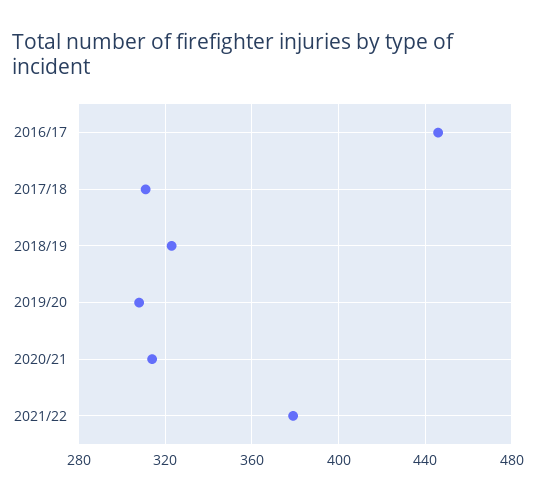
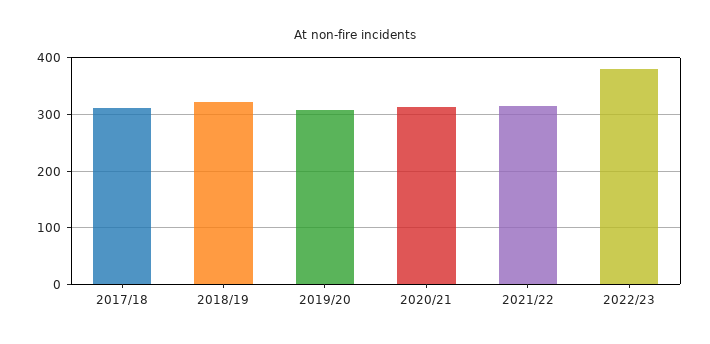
2016/17: 445 -> none
2021/22: 380 -> 320
2022/23: none -> 380

